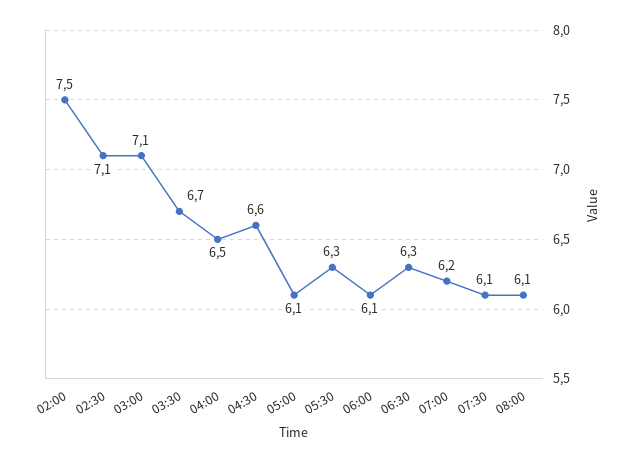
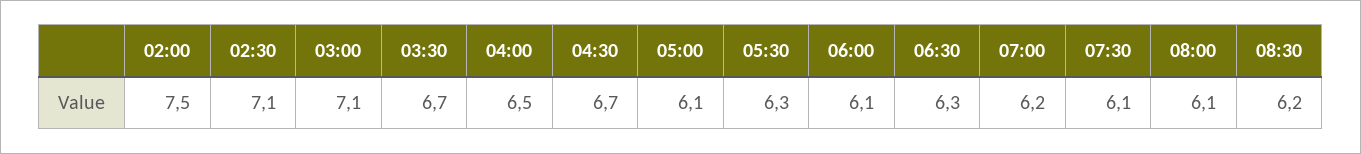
04:30: 6.6 -> 6.7
08:30: none -> 6.2

